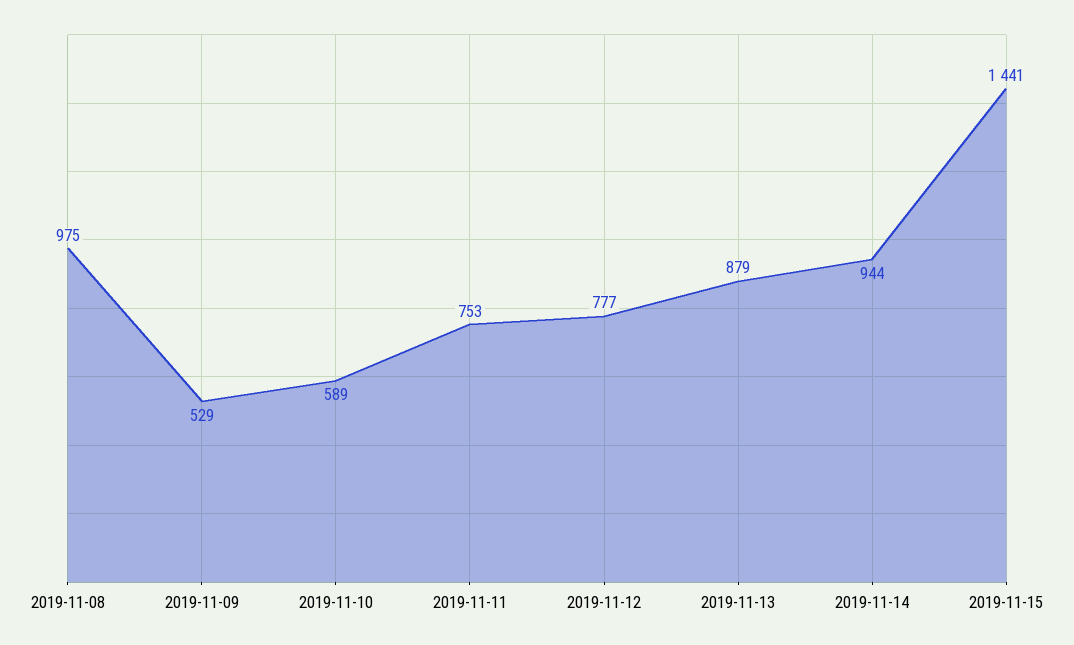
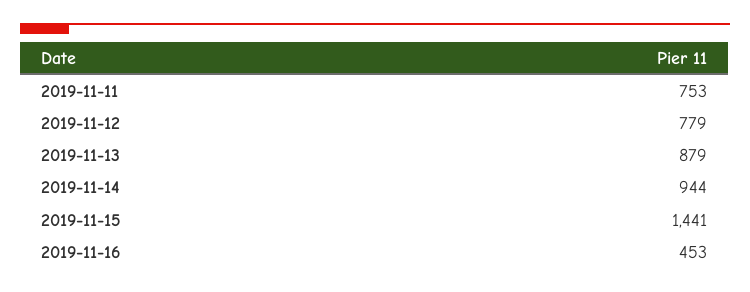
2019-11-08: 975 -> none
2019-11-09: 529 -> none
2019-11-10: 589 -> none
2019-11-12: 777 -> 779
2019-11-16: none -> 453

